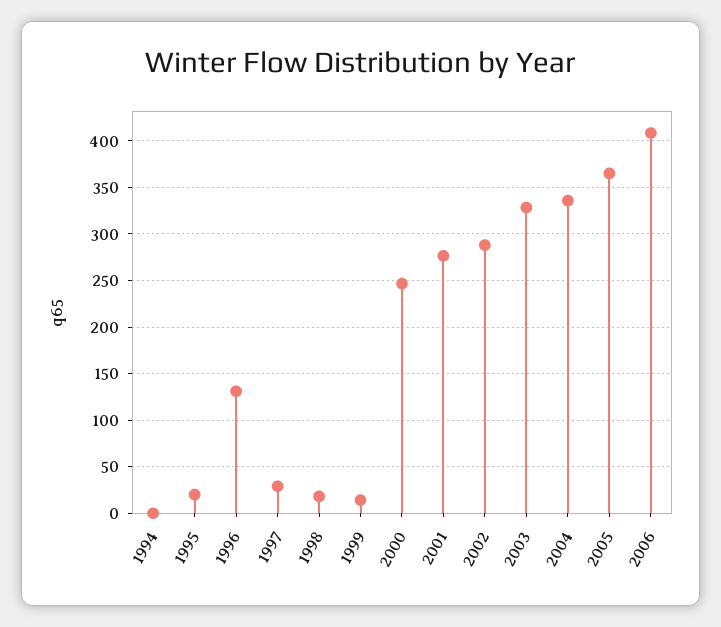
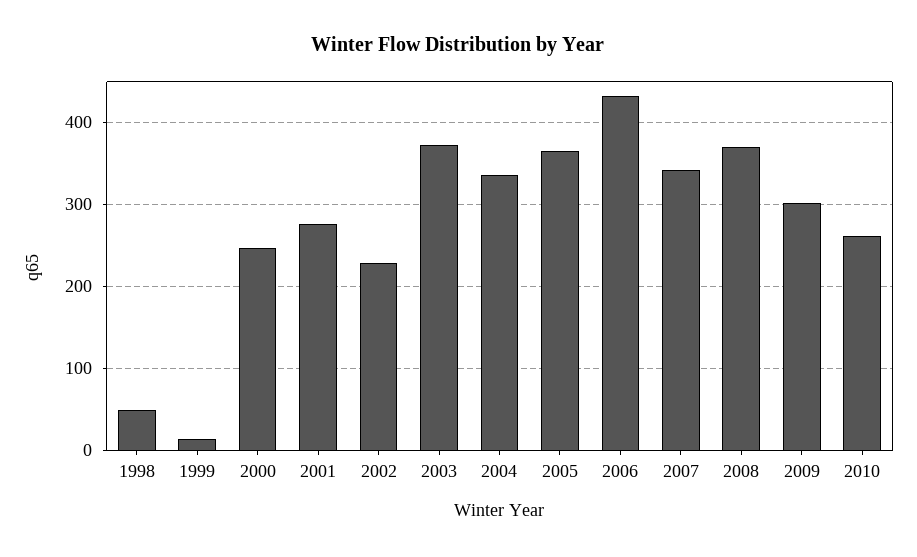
1994: 0 -> none
1995: 20 -> none
1996: 130 -> none
1997: 30 -> none
1998: 20 -> 50
2002: 290 -> 230
2003: 330 -> 370
2006: 410 -> 430
2007: none -> 340
2008: none -> 370
2009: none -> 300
2010: none -> 260

